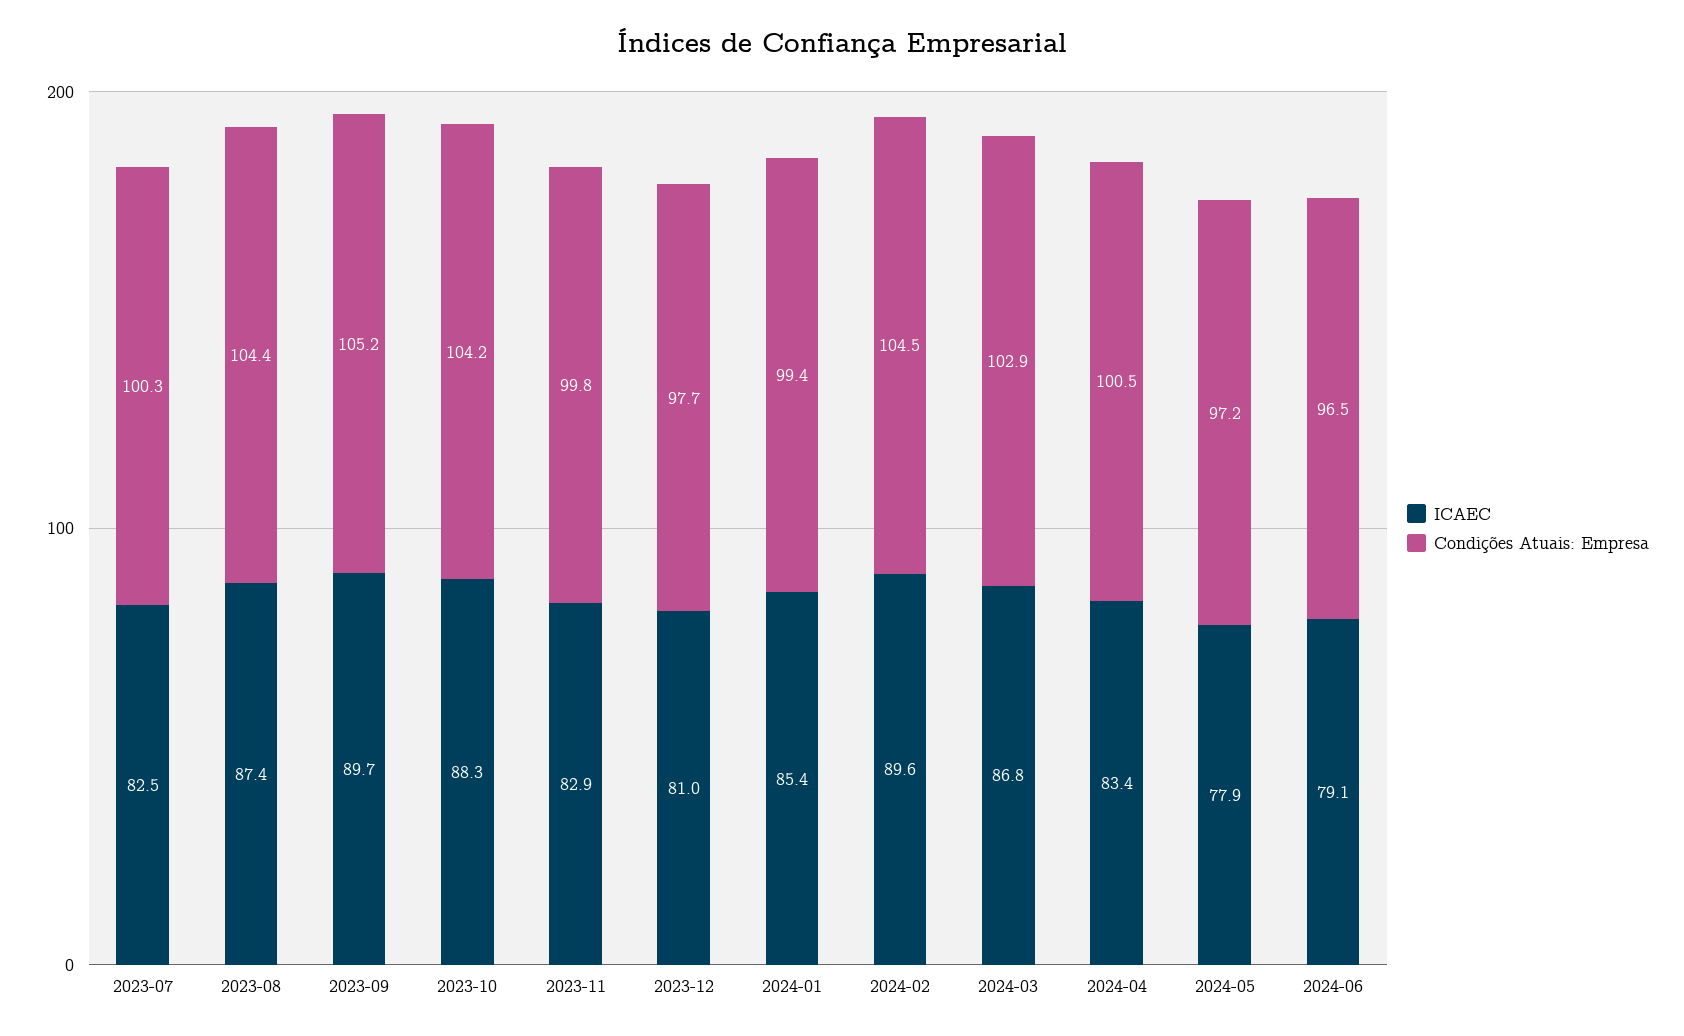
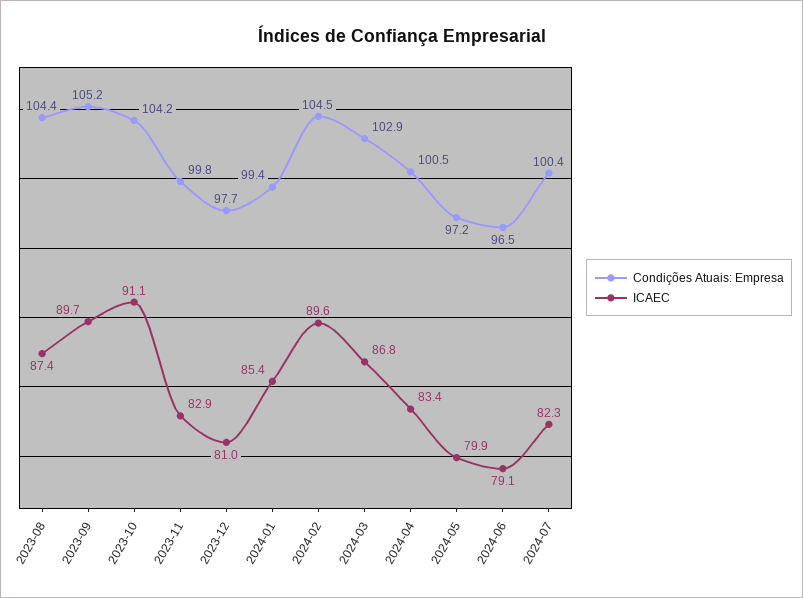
ICAEC, 2023-07: 82.5 -> none
Condições Atuais: Empresa, 2023-07: 100.3 -> none
ICAEC, 2023-10: 88.3 -> 91.1
ICAEC, 2024-05: 77.9 -> 79.9
Condições Atuais: Empresa, 2024-07: none -> 100.4
ICAEC, 2024-07: none -> 82.3

